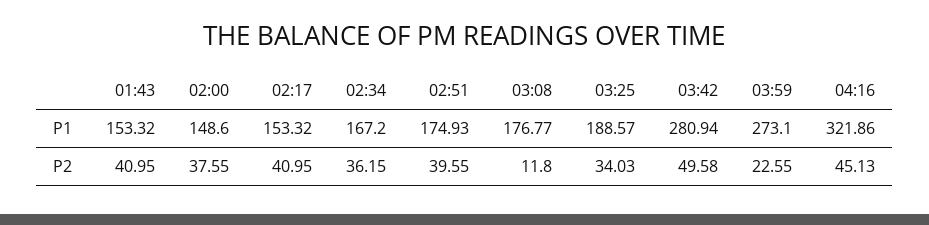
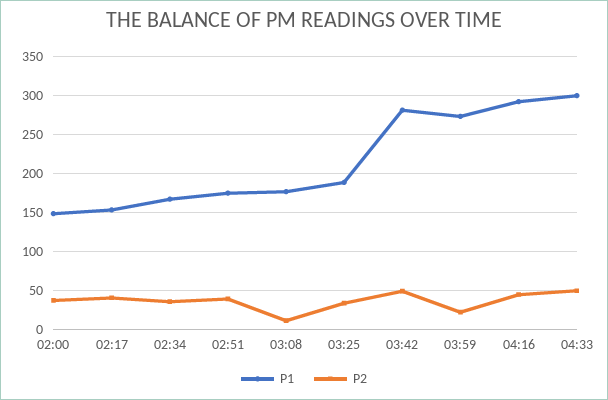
P1, 01:43: 153.32 -> none
P1, 04:16: 321.86 -> 290
P2, 01:43: 40.95 -> none
P1, 04:33: none -> 300
P2, 04:33: none -> 50

